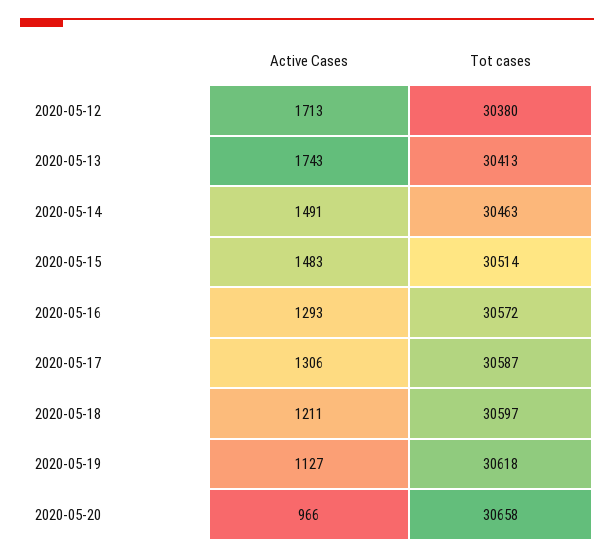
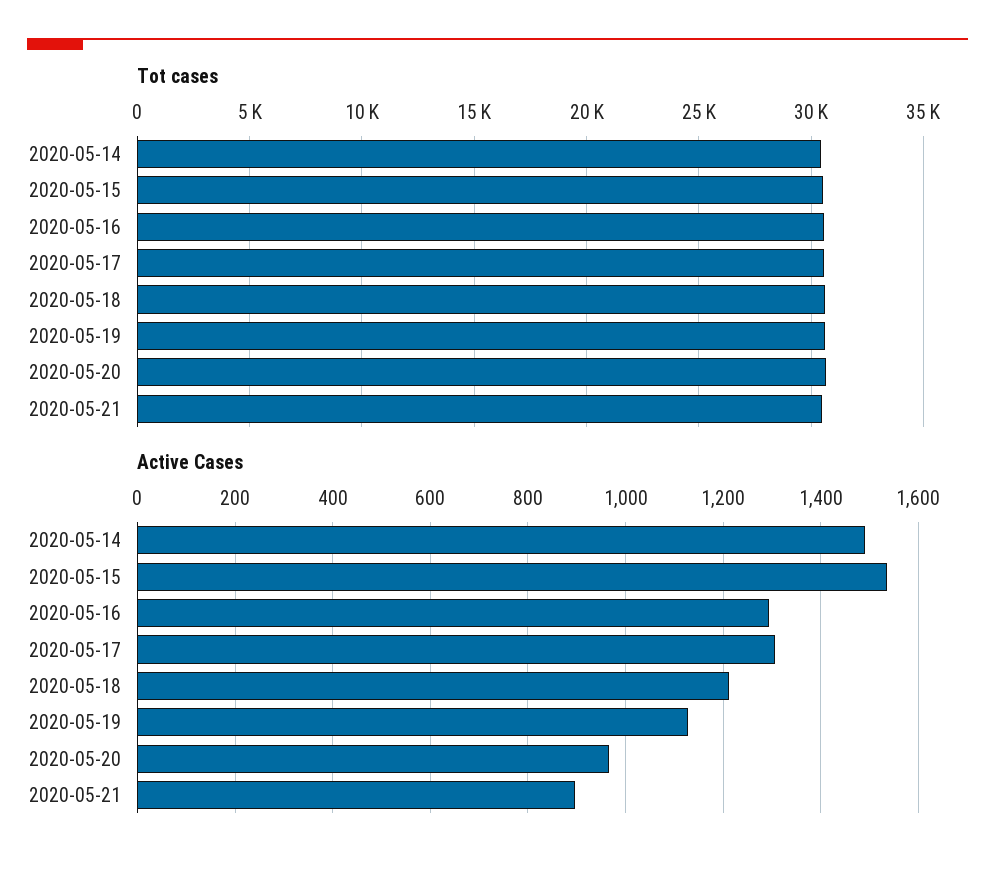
Active Cases, 2020-05-12: 1713 -> none
Tot cases, 2020-05-12: 30380 -> none
Active Cases, 2020-05-13: 1743 -> none
Tot cases, 2020-05-13: 30413 -> none
Active Cases, 2020-05-15: 1483 -> 1540
Tot cases, 2020-05-21: none -> 30500
Active Cases, 2020-05-21: none -> 900

